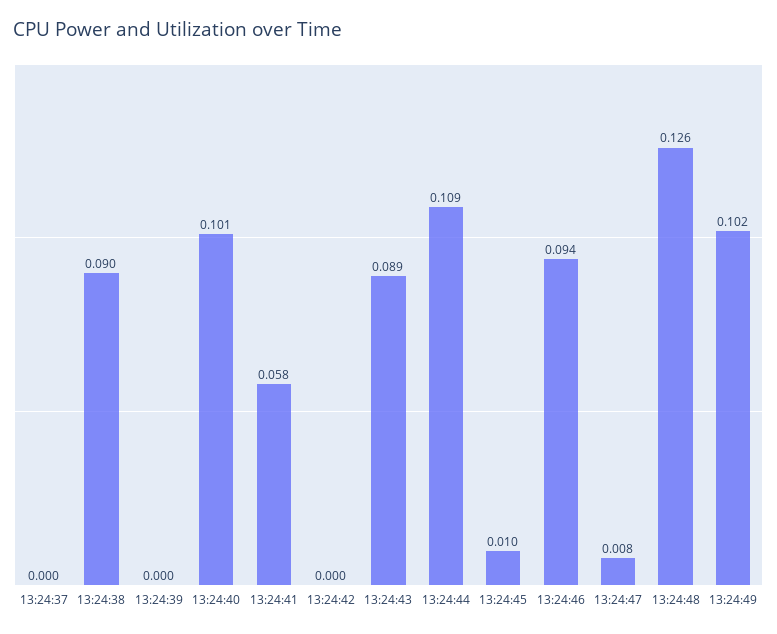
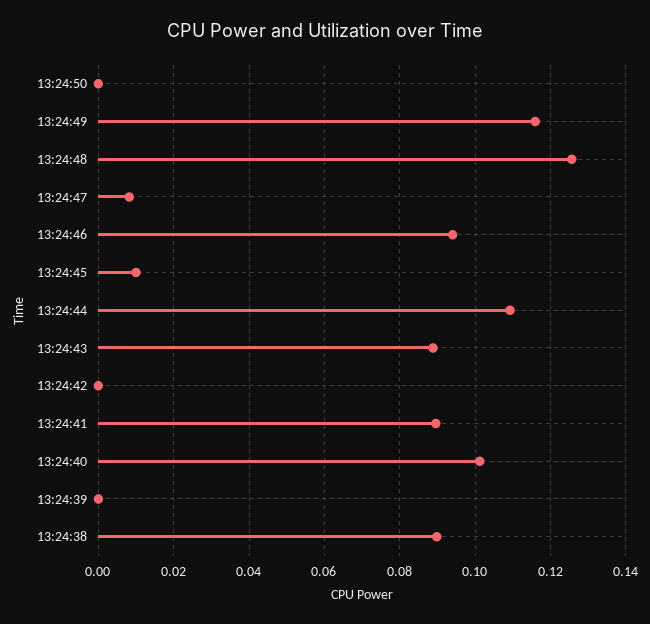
13:24:37: 0 -> none
13:24:41: 0.058 -> 0.09
13:24:49: 0.102 -> 0.116
13:24:50: none -> 0

